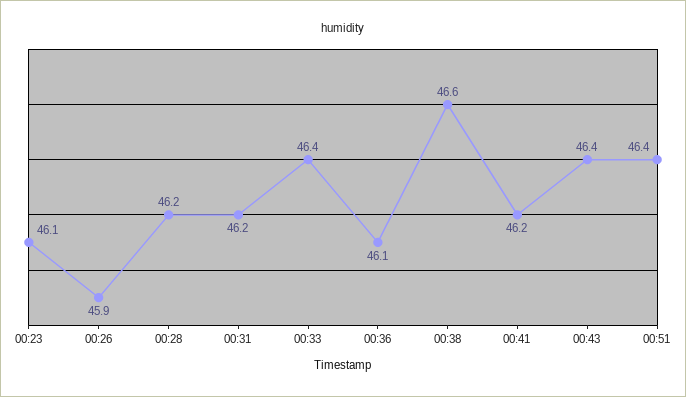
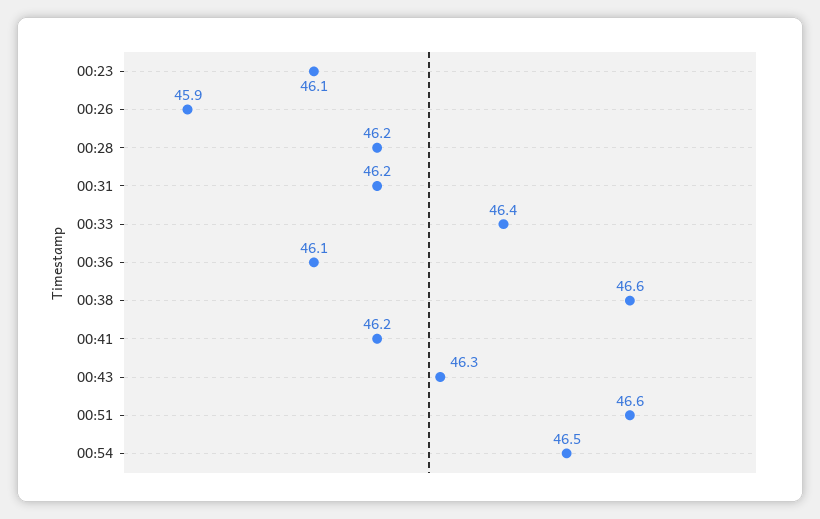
00:43: 46.4 -> 46.3
00:51: 46.4 -> 46.6
00:54: none -> 46.5

